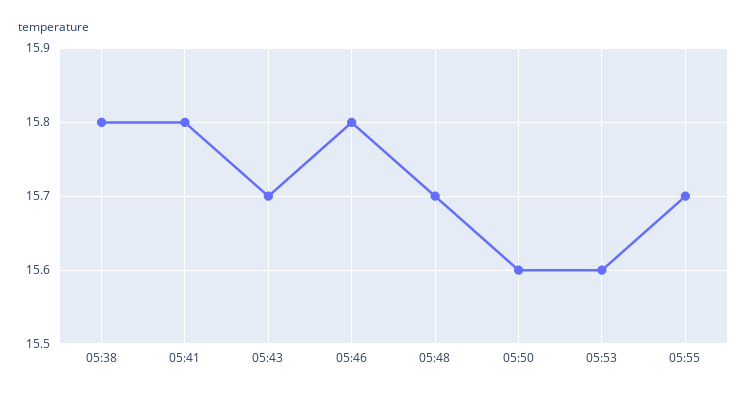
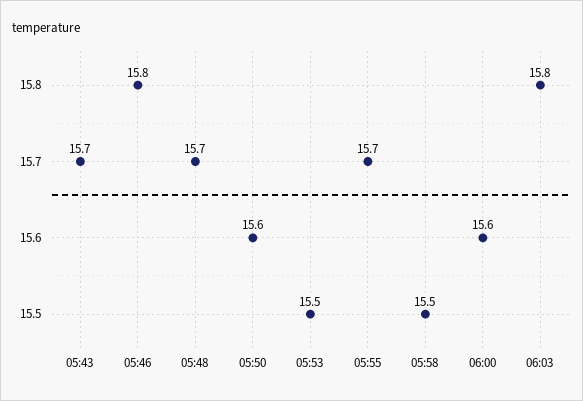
05:38: 15.8 -> none
05:41: 15.8 -> none
05:53: 15.6 -> 15.5
05:58: none -> 15.5
06:00: none -> 15.6
06:03: none -> 15.8

